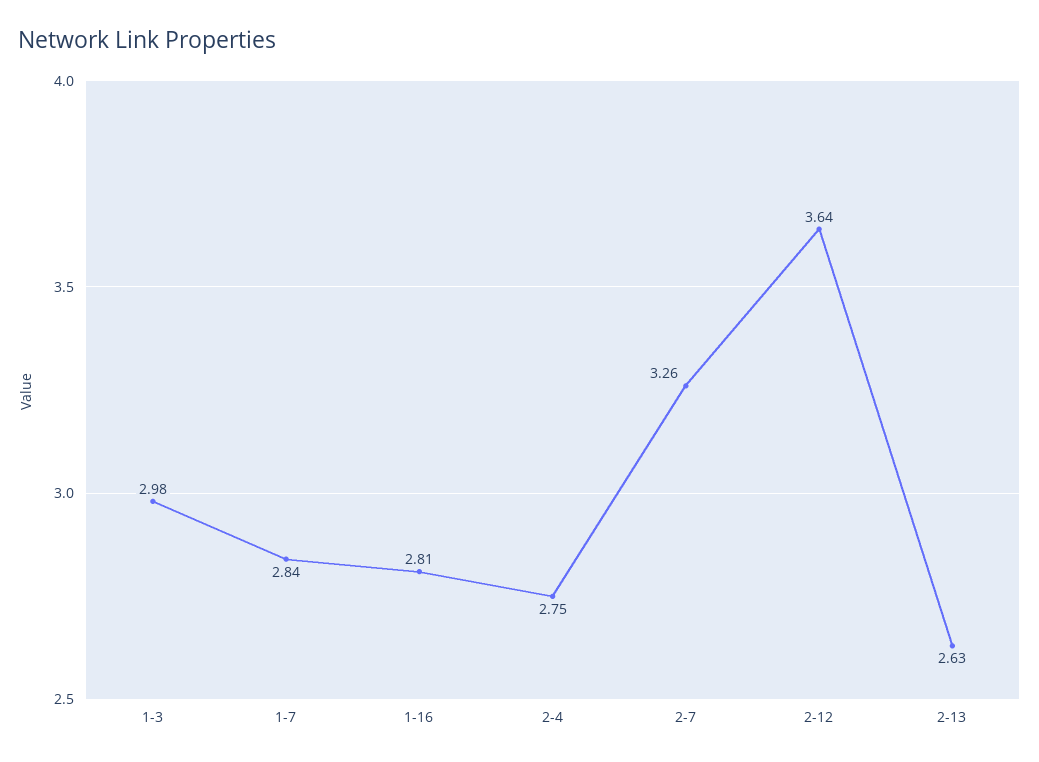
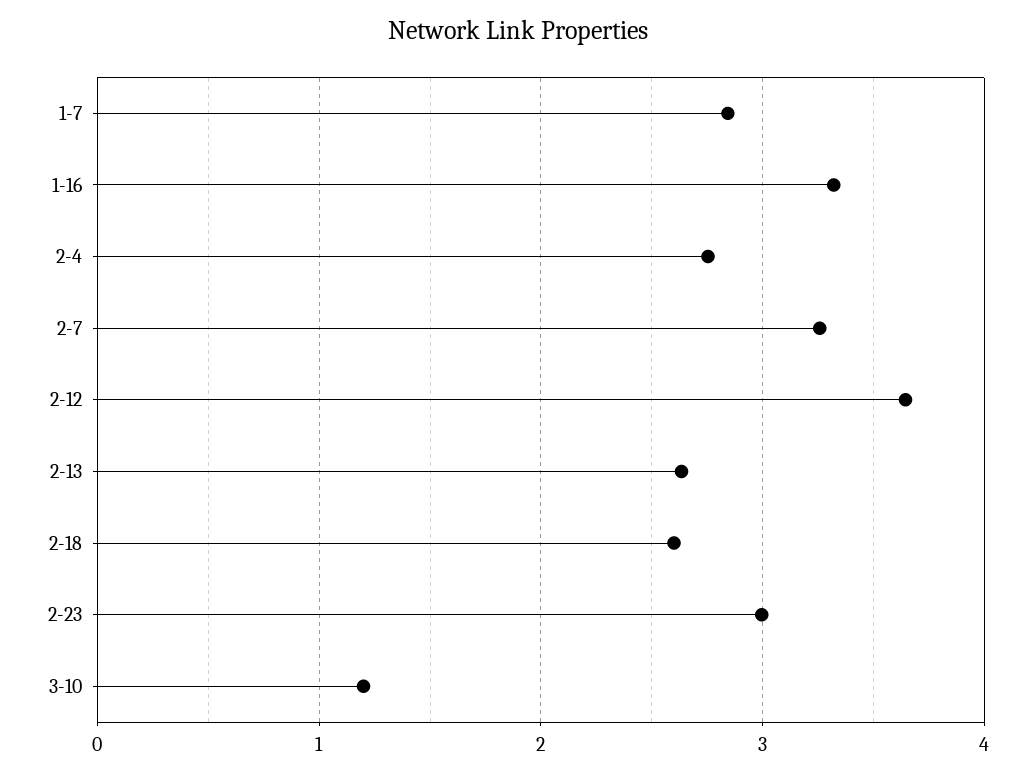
1-3: 2.98 -> none
1-16: 2.81 -> 3.3
2-18: none -> 2.6
2-23: none -> 3
3-10: none -> 1.2

